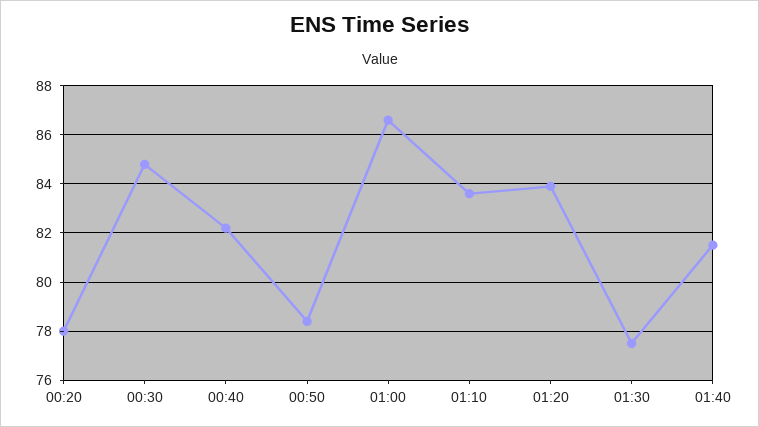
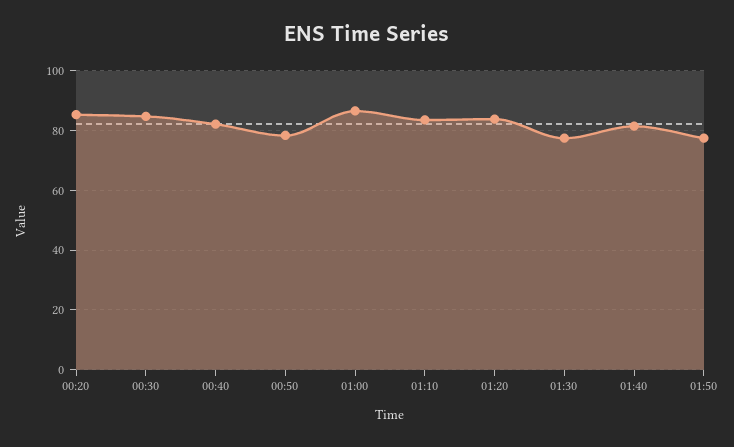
00:20: 78 -> 85
01:50: none -> 77.5

